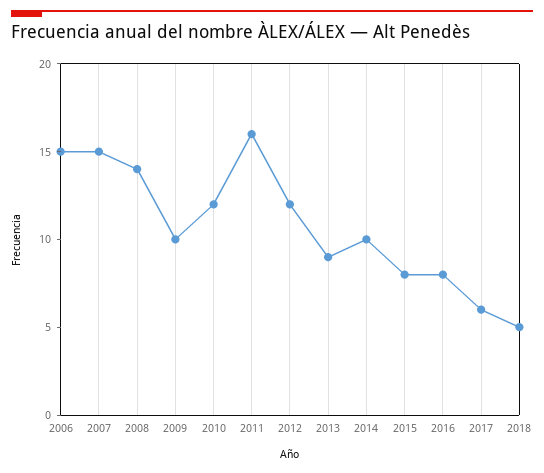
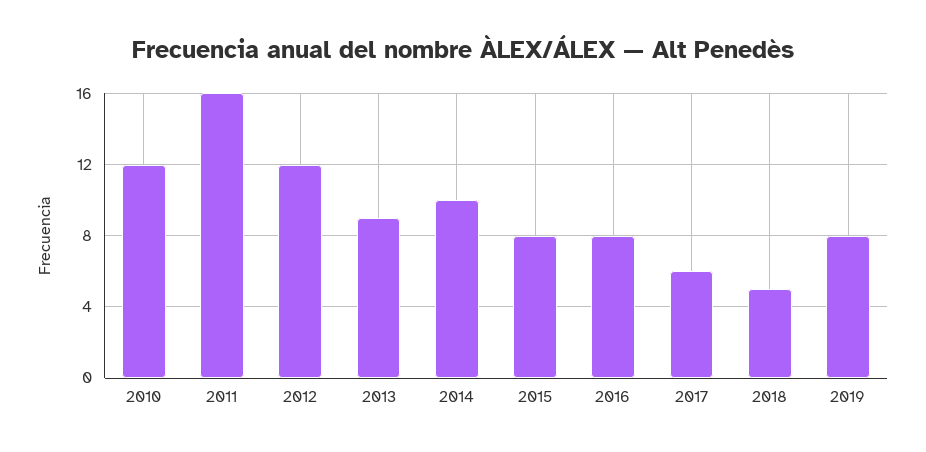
2006: 15 -> none
2007: 15 -> none
2008: 14 -> none
2009: 10 -> none
2019: none -> 8

